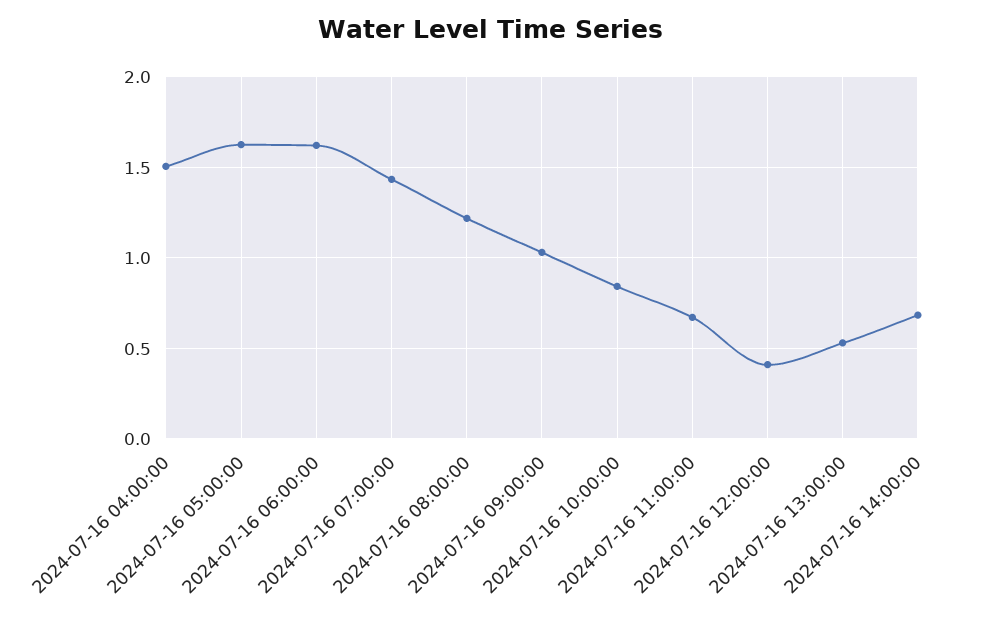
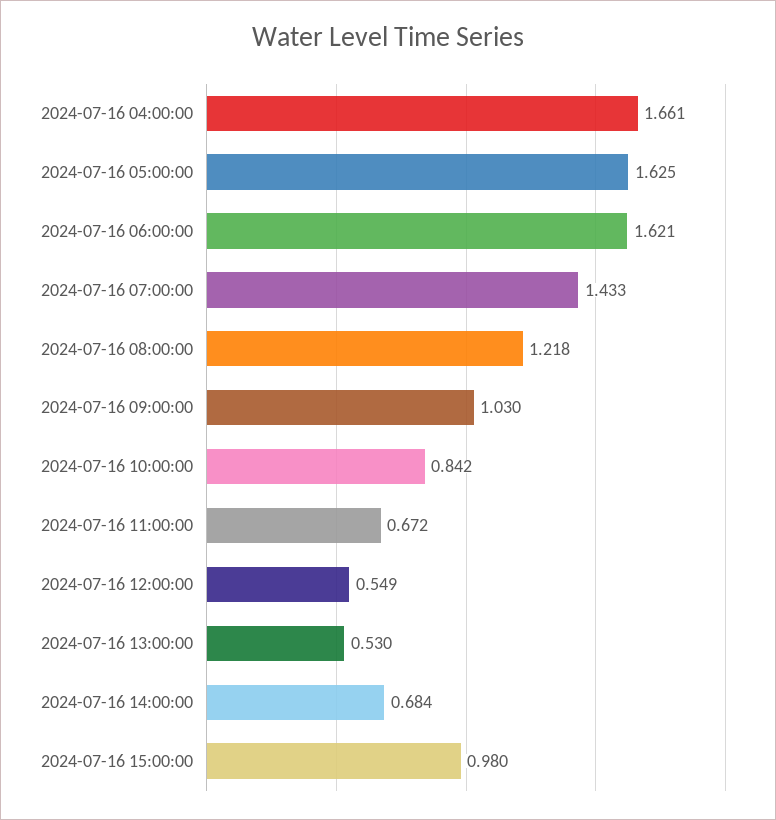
2024-07-16 04:00:00: 1.5 -> 1.661
2024-07-16 12:00:00: 0.4 -> 0.549
2024-07-16 15:00:00: none -> 0.98

